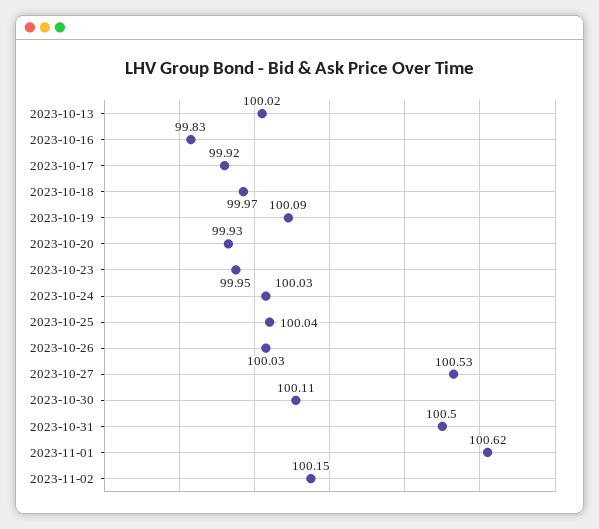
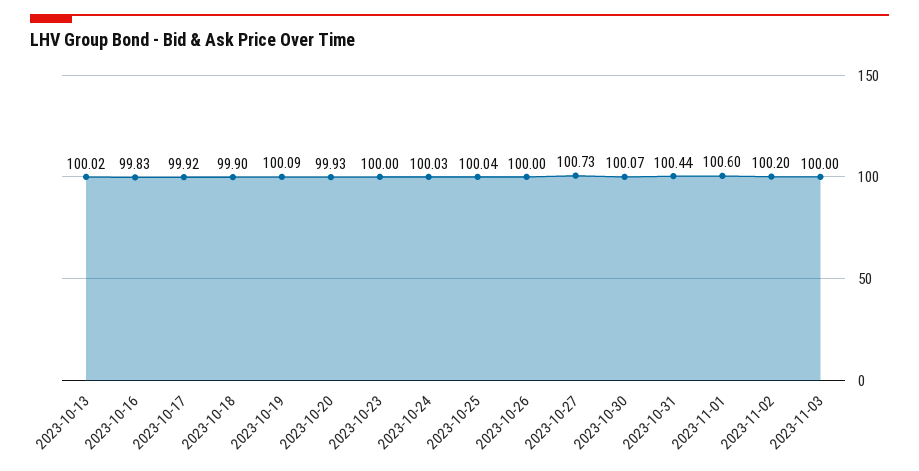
2023-10-18: 99.97 -> 99.9
2023-10-23: 99.95 -> 100
2023-10-26: 100.03 -> 100
2023-10-27: 100.53 -> 100.73
2023-10-30: 100.11 -> 100.07
2023-10-31: 100.5 -> 100.44
2023-11-01: 100.62 -> 100.6
2023-11-02: 100.15 -> 100.2
2023-11-03: none -> 100

